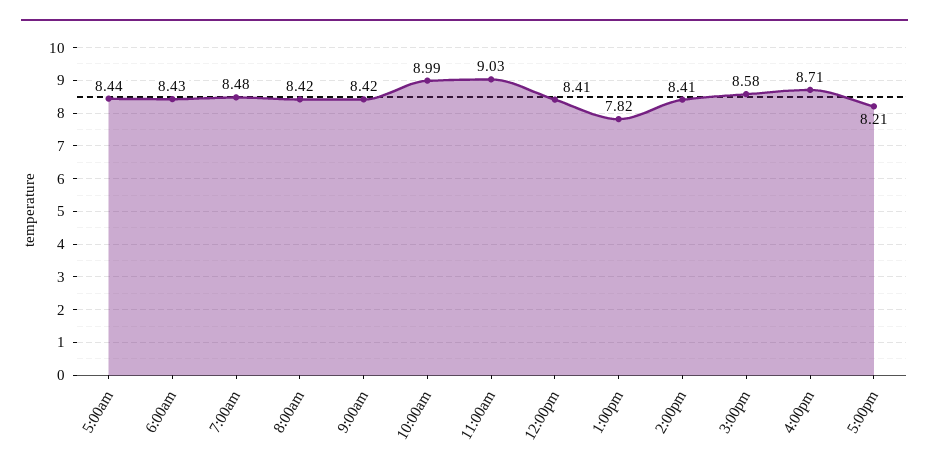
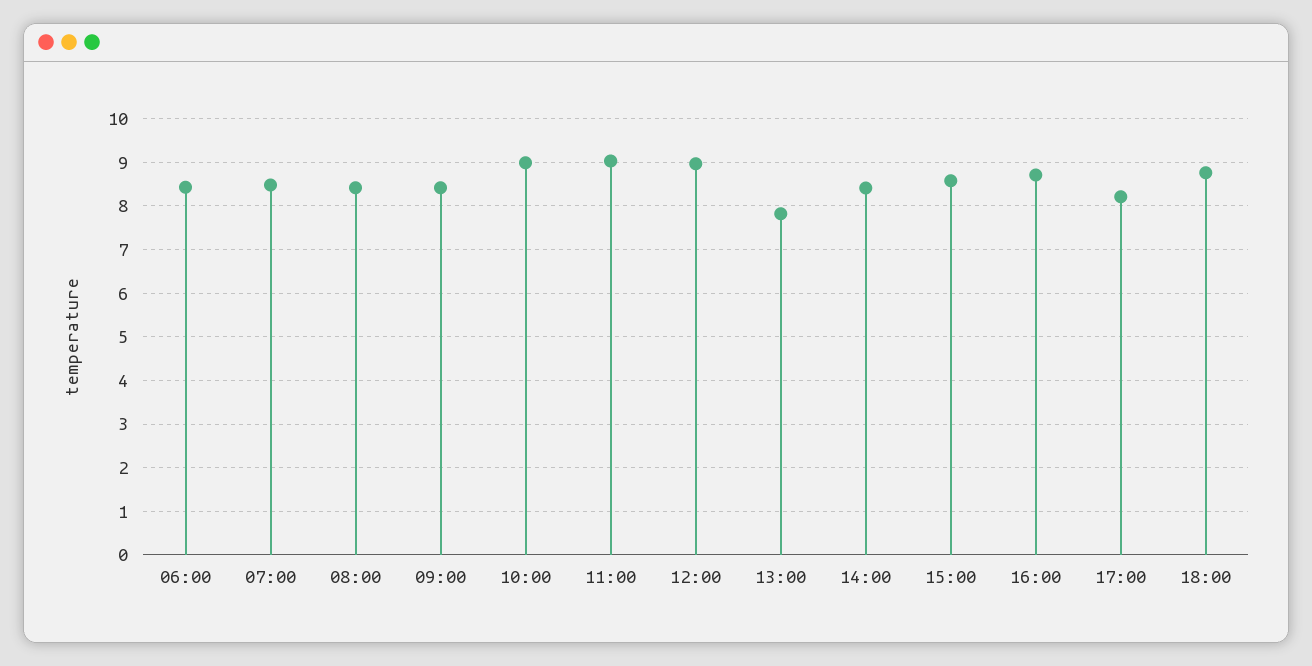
5:00am: 8.44 -> none
12:00pm: 8.41 -> 9
18:00: none -> 8.8

